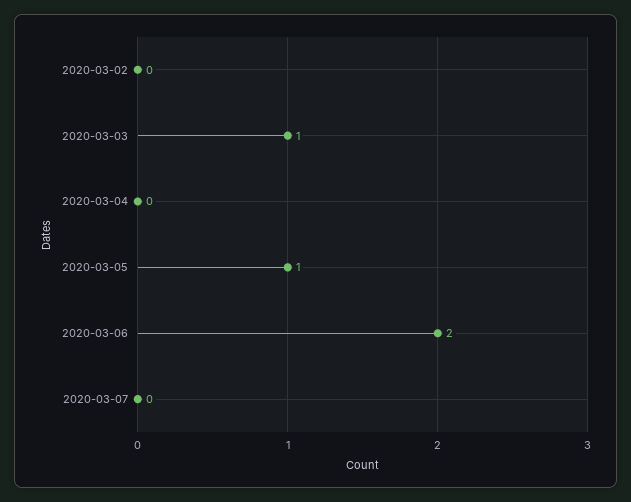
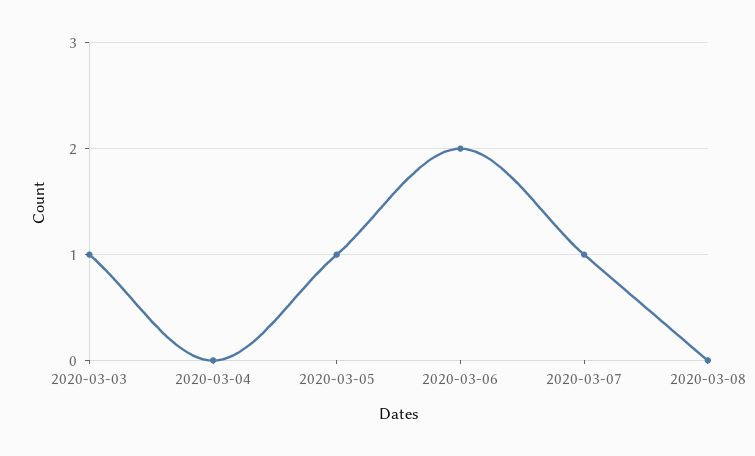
2020-03-02: 0 -> none
2020-03-07: 0 -> 1
2020-03-08: none -> 0

